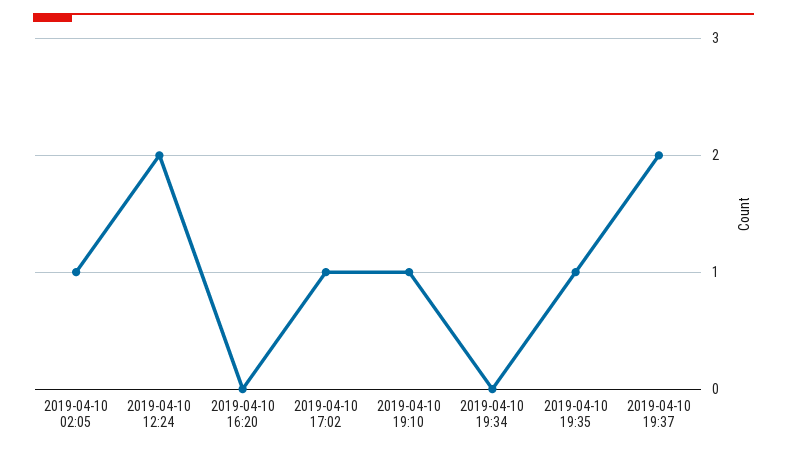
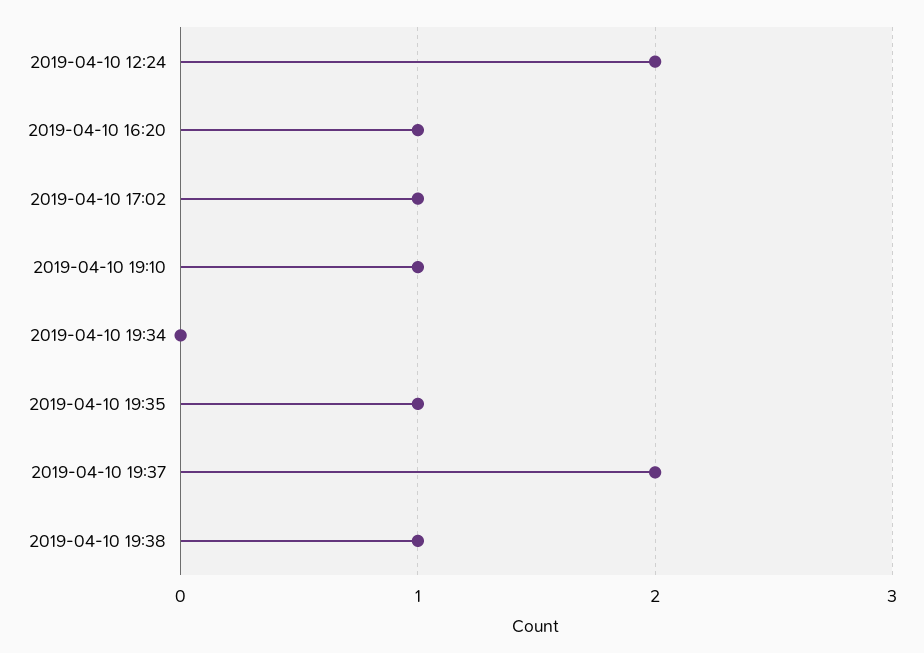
2019-04-10 02:05: 1 -> none
2019-04-10 16:20: 0 -> 1
2019-04-10 19:38: none -> 1

